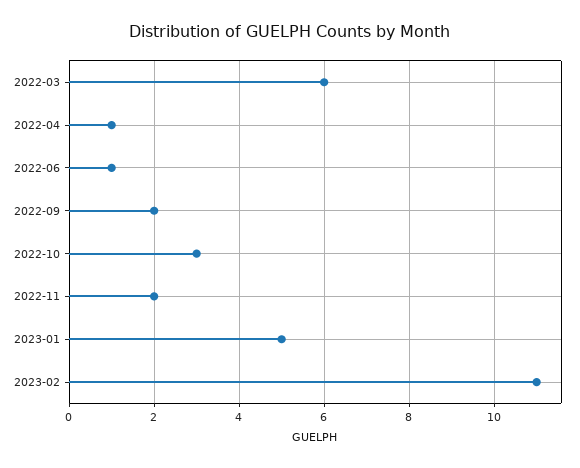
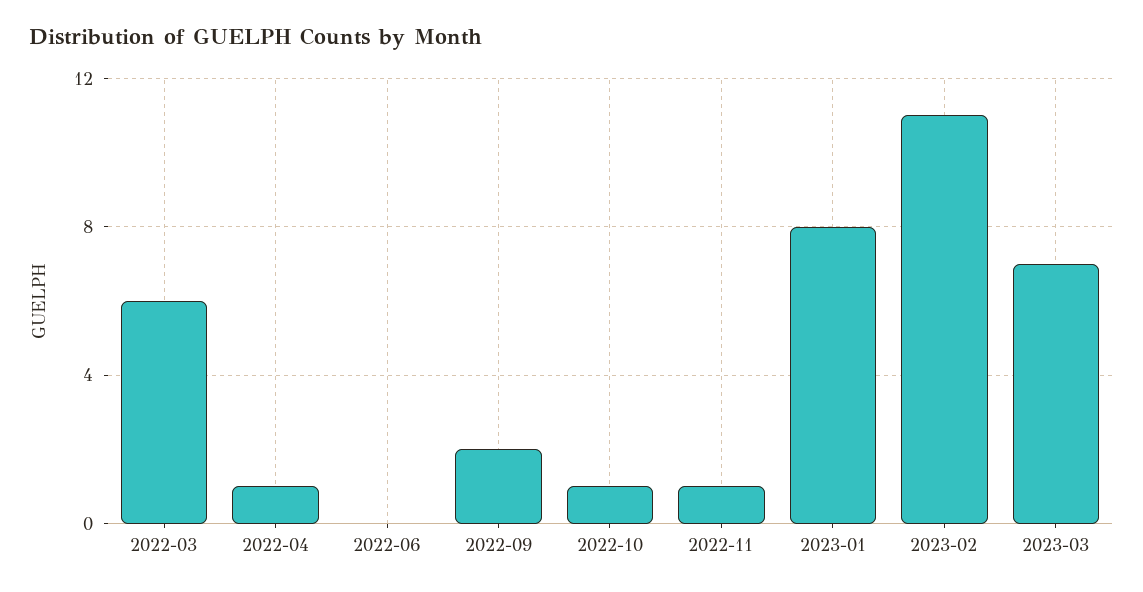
2022-06: 1 -> 0
2022-10: 3 -> 1
2022-11: 2 -> 1
2023-01: 5 -> 8
2023-03: none -> 7

